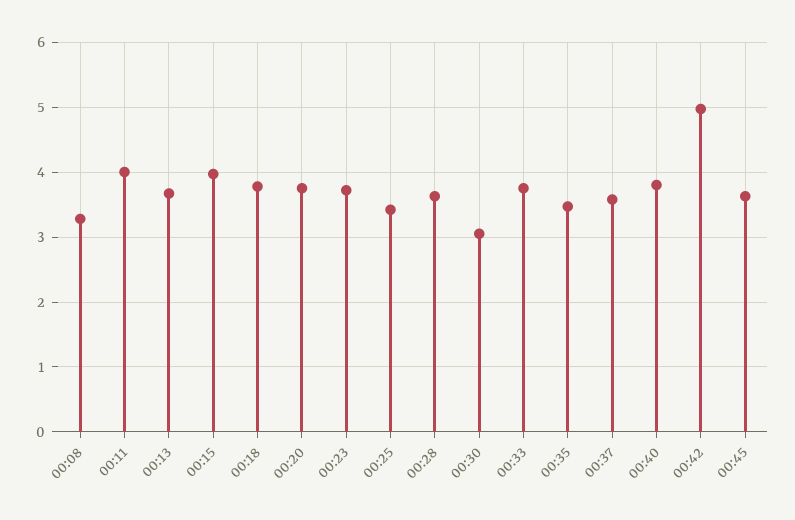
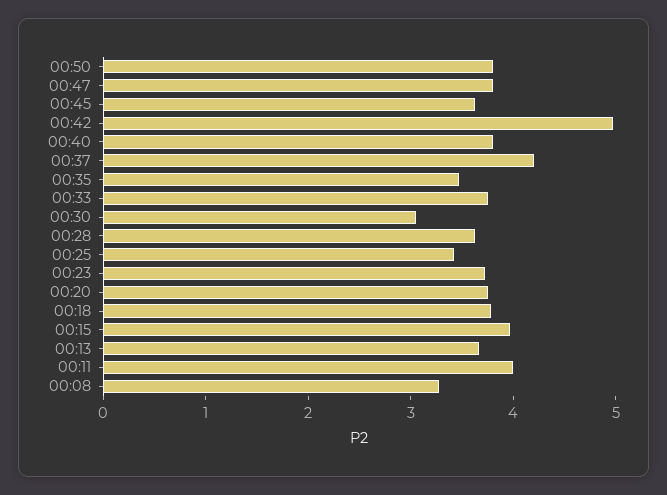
00:37: 3.6 -> 4.2
00:50: none -> 3.8
00:47: none -> 3.8

